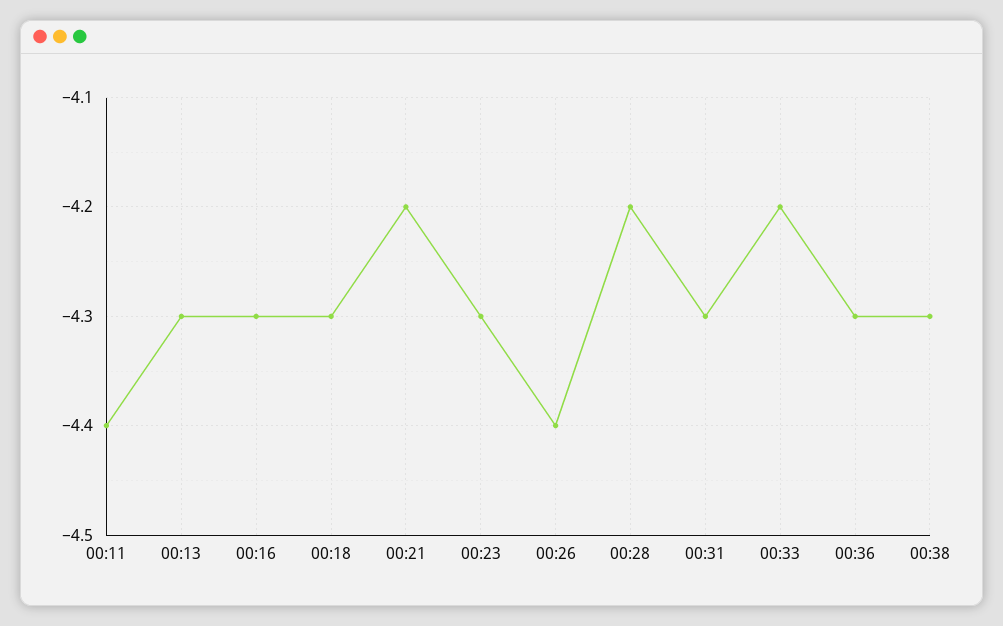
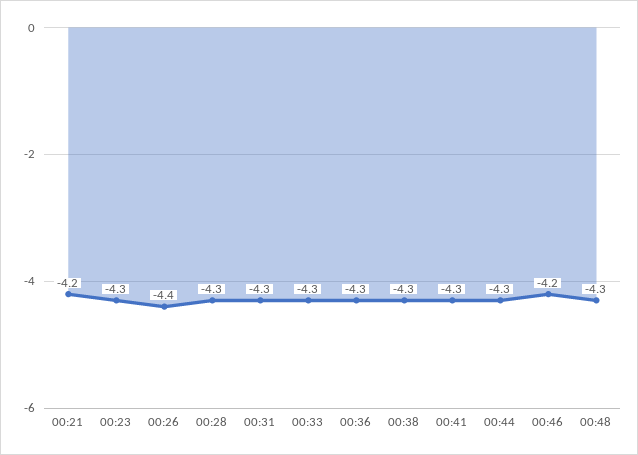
00:11: -4.4 -> none
00:13: -4.3 -> none
00:16: -4.3 -> none
00:18: -4.3 -> none
00:28: -4.2 -> -4.3
00:33: -4.2 -> -4.3
00:41: none -> -4.3
00:44: none -> -4.3
00:46: none -> -4.2
00:48: none -> -4.3

